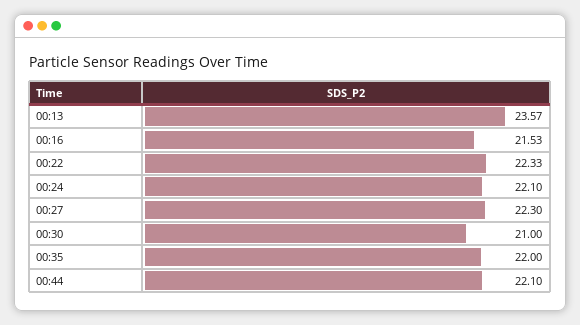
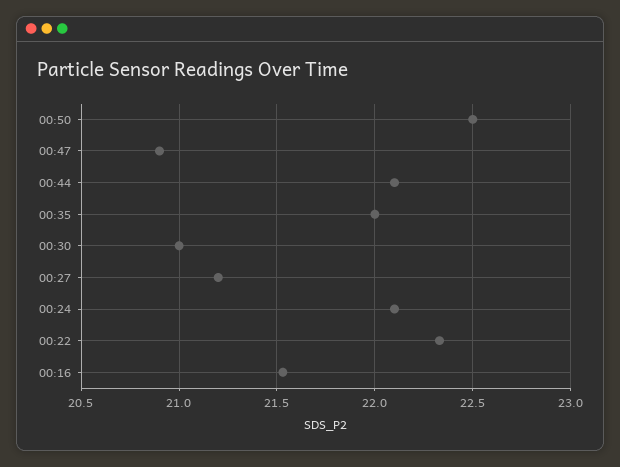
00:13: 23.57 -> none
00:27: 22.3 -> 21.2
00:50: none -> 22.5
00:47: none -> 20.9

